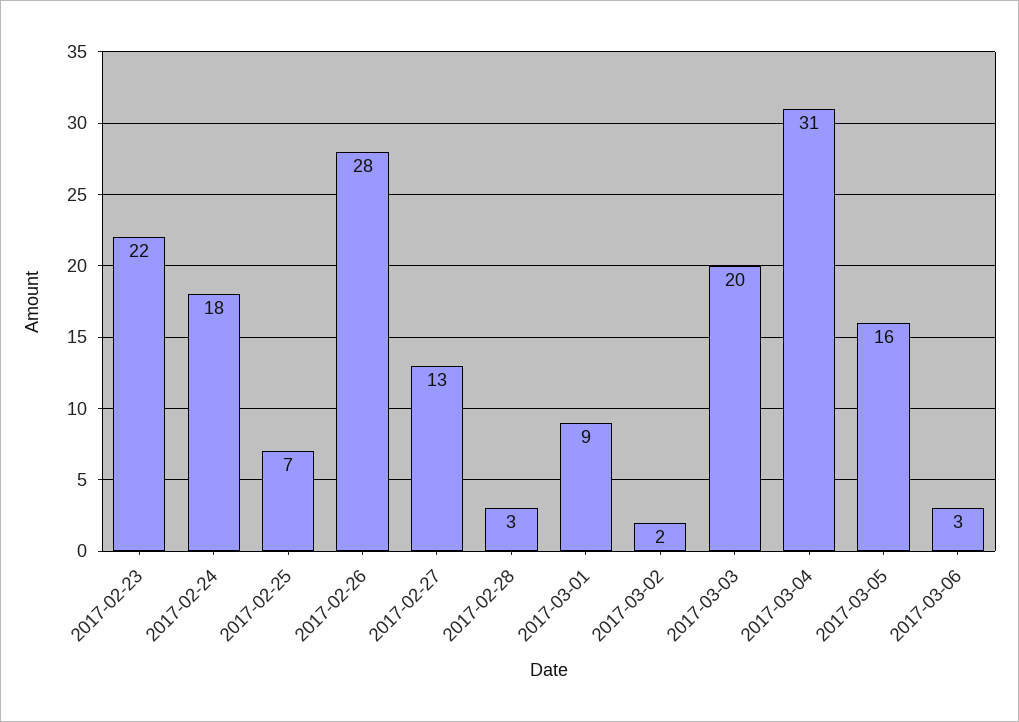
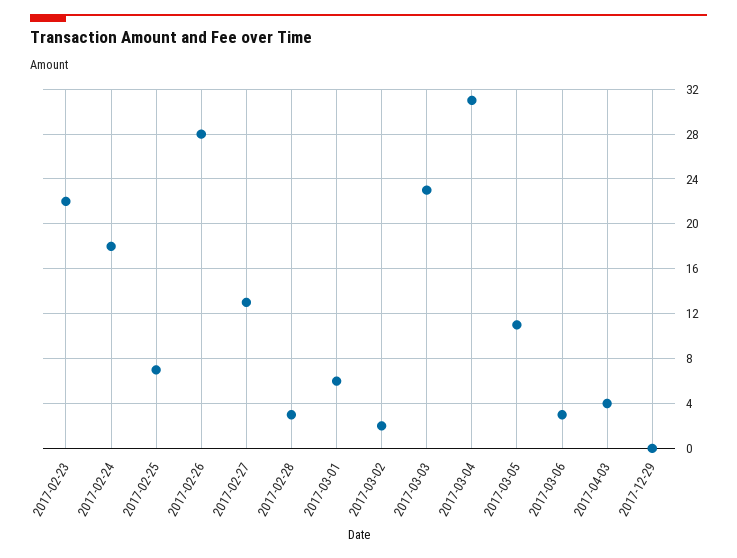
2017-03-01: 9 -> 6
2017-03-03: 20 -> 23
2017-03-05: 16 -> 11
2017-04-03: none -> 4
2017-12-29: none -> 0

